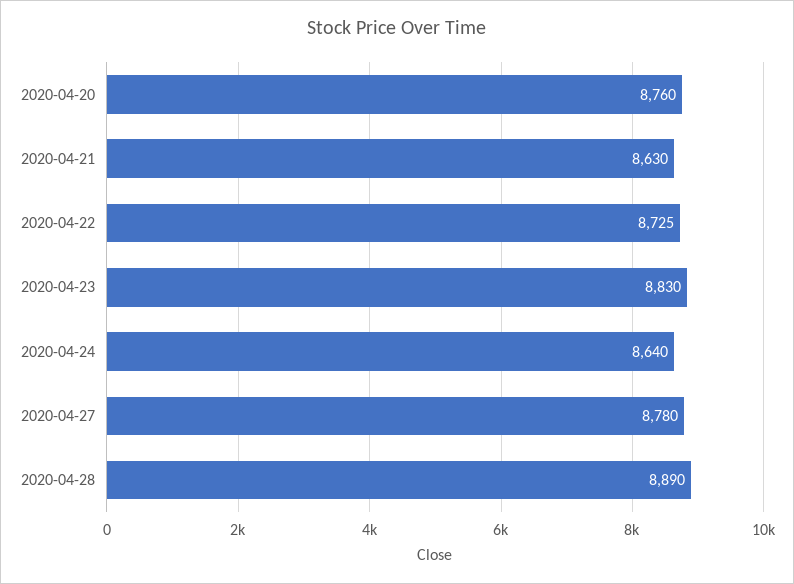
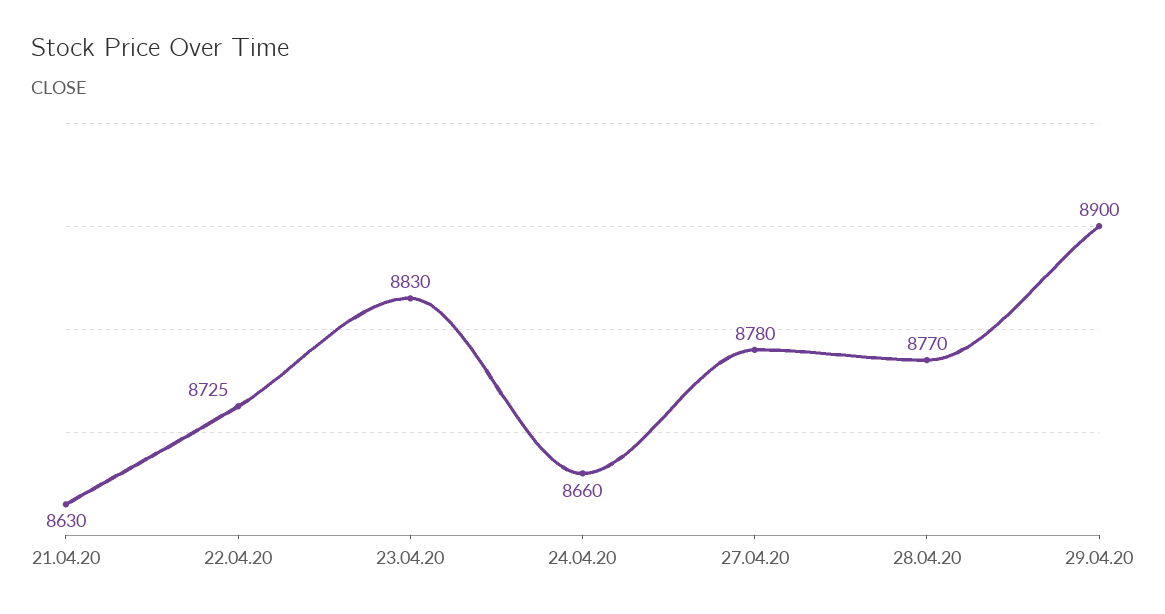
2020-04-20: 8760 -> none
2020-04-24: 8640 -> 8660
2020-04-28: 8890 -> 8770
29.04.20: none -> 8900

